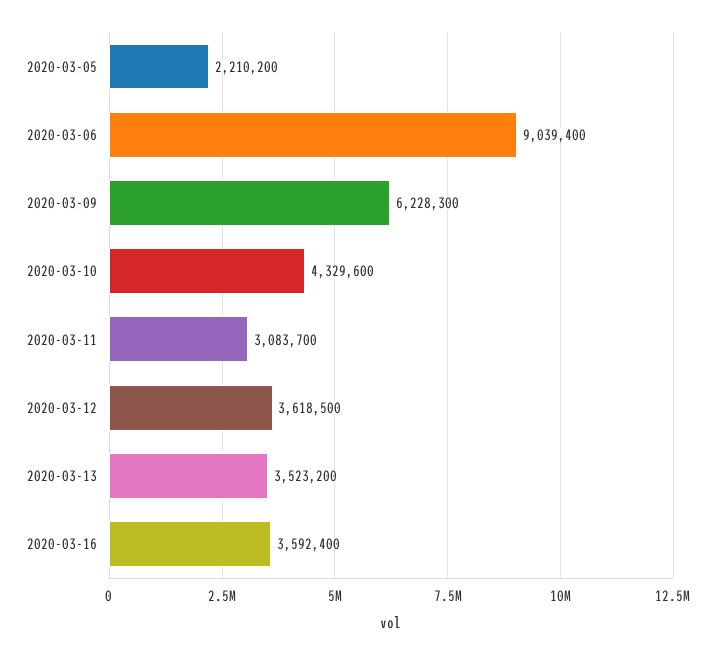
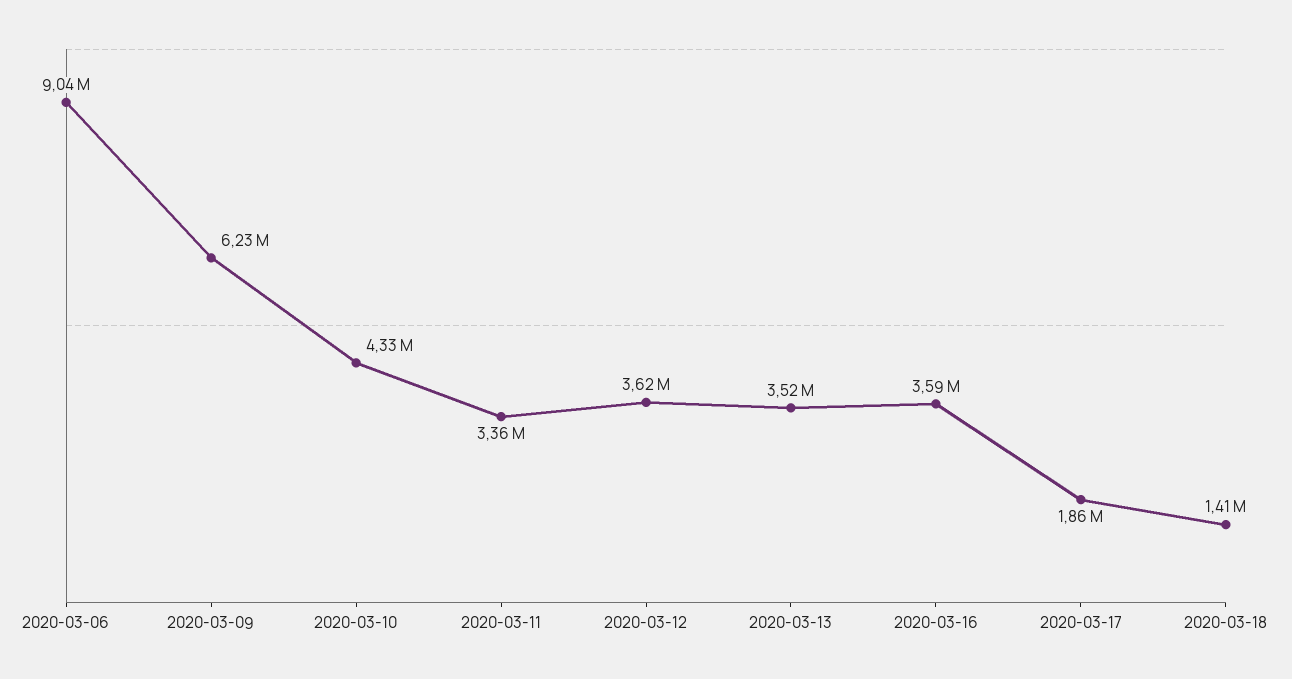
2020-03-05: 2210200 -> none
2020-03-11: 3083700 -> 3360000
2020-03-17: none -> 1860000
2020-03-18: none -> 1410000

